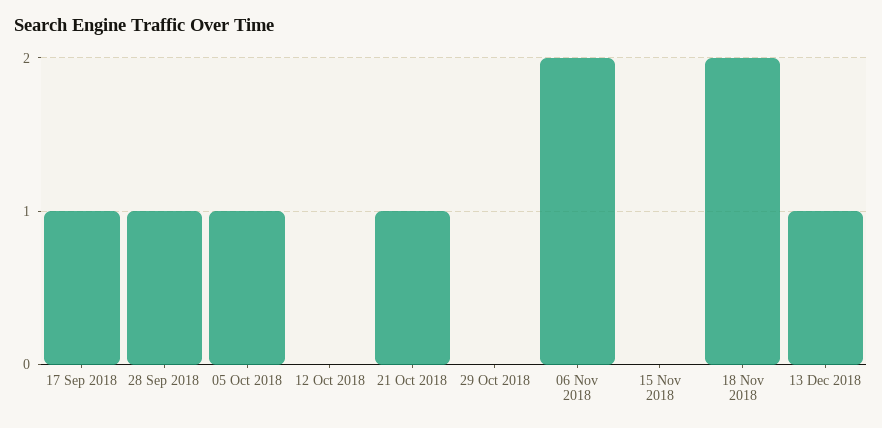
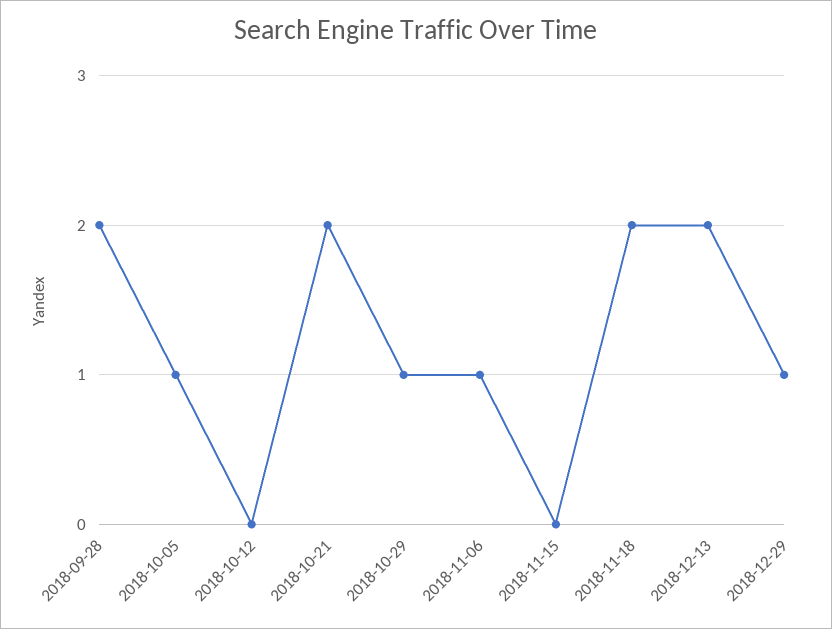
17 Sep 2018: 1 -> none
28 Sep 2018: 1 -> 2
21 Oct 2018: 1 -> 2
29 Oct 2018: 0 -> 1
06 Nov 2018: 2 -> 1
13 Dec 2018: 1 -> 2
2018-12-29: none -> 1

